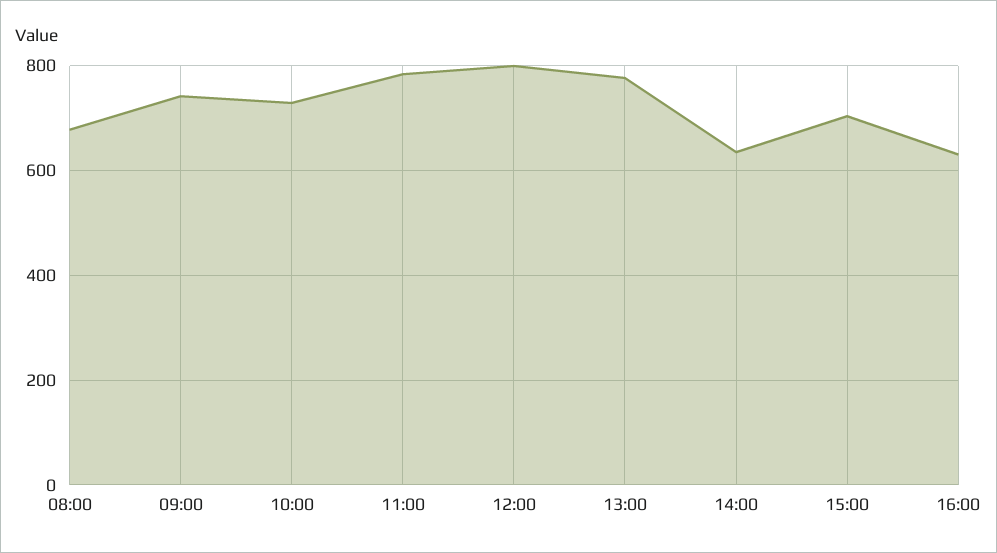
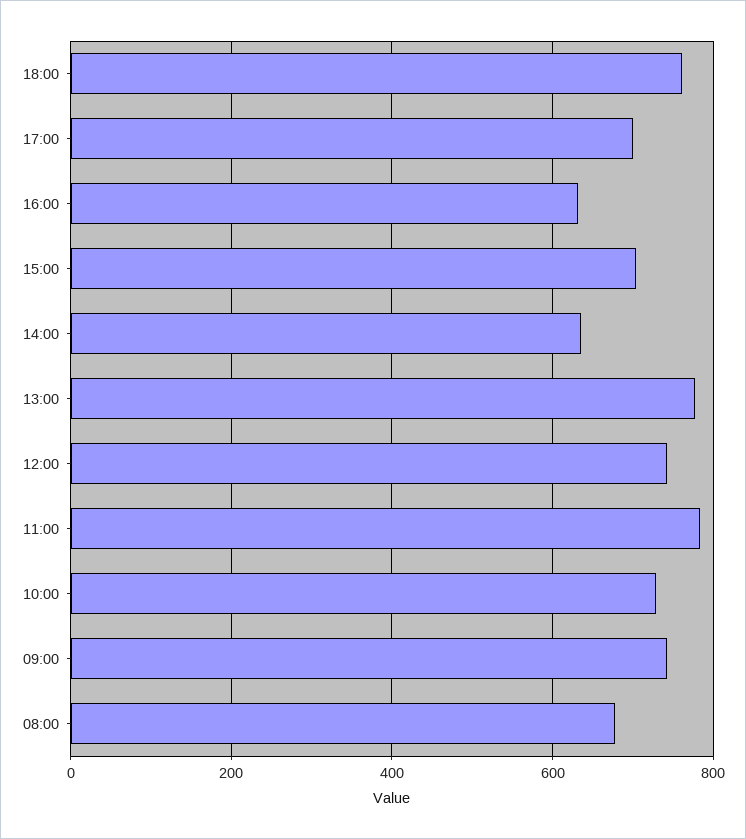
12:00: 800 -> 740
18:00: none -> 760
17:00: none -> 700

